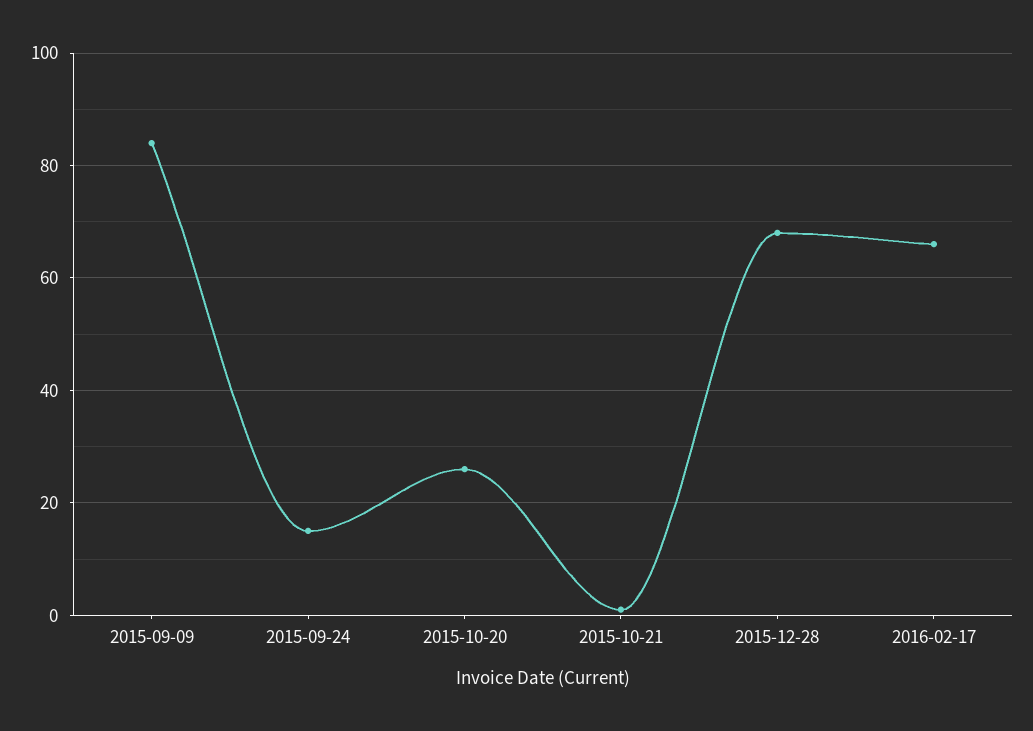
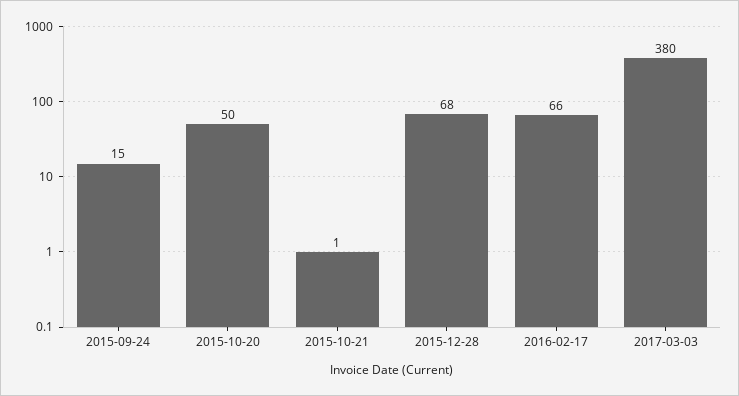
2015-09-09: 85 -> none
2015-10-20: 25 -> 50
2017-03-03: none -> 380

